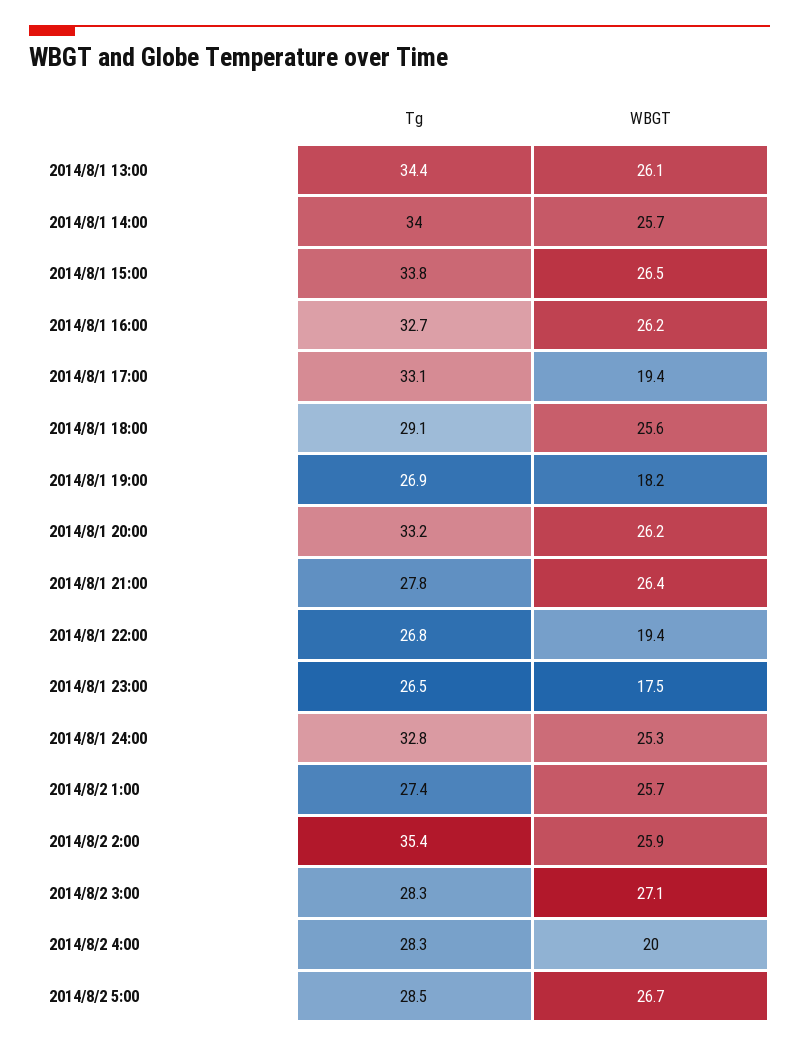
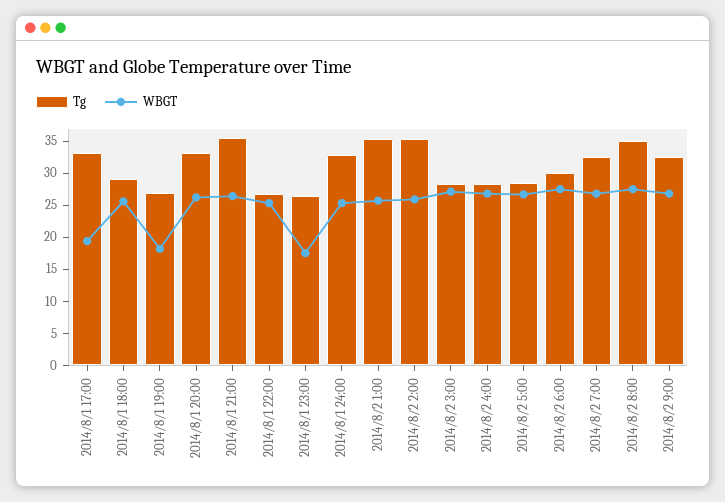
Tg, 2014/8/1 13:00: 34.4 -> none
WBGT, 2014/8/1 13:00: 26.1 -> none
Tg, 2014/8/1 14:00: 34 -> none
WBGT, 2014/8/1 14:00: 25.7 -> none
Tg, 2014/8/1 15:00: 33.8 -> none
WBGT, 2014/8/1 15:00: 26.5 -> none
Tg, 2014/8/1 16:00: 32.7 -> none
WBGT, 2014/8/1 16:00: 26.2 -> none
Tg, 2014/8/1 21:00: 27.8 -> 35
WBGT, 2014/8/1 22:00: 19.4 -> 25
Tg, 2014/8/2 1:00: 27.4 -> 35
WBGT, 2014/8/2 4:00: 20 -> 27.5
Tg, 2014/8/2 6:00: none -> 30
WBGT, 2014/8/2 6:00: none -> 27.5
Tg, 2014/8/2 7:00: none -> 32.5
WBGT, 2014/8/2 7:00: none -> 27.5
Tg, 2014/8/2 8:00: none -> 35
WBGT, 2014/8/2 8:00: none -> 27.5
Tg, 2014/8/2 9:00: none -> 32.5
WBGT, 2014/8/2 9:00: none -> 27.5

